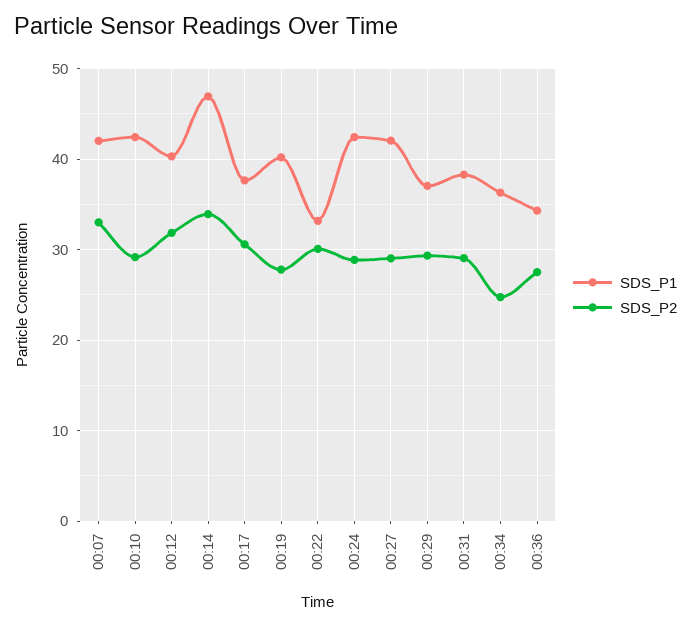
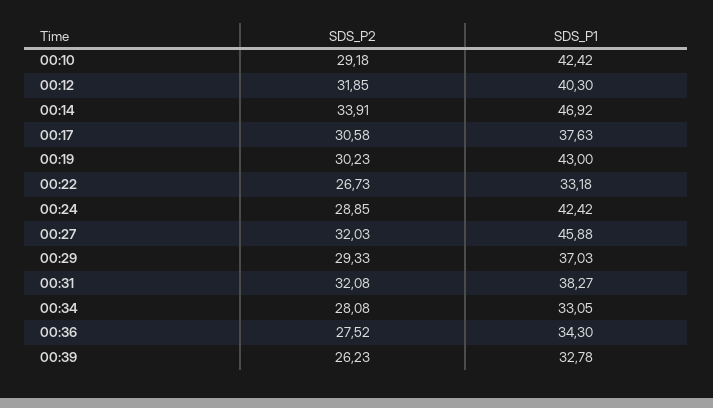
SDS_P1, 00:07: 42 -> none
SDS_P2, 00:07: 33 -> none
SDS_P1, 00:19: 40 -> 43
SDS_P2, 00:19: 28 -> 30.23
SDS_P2, 00:22: 30 -> 26.73
SDS_P1, 00:27: 42 -> 45.88
SDS_P2, 00:27: 29 -> 32.03
SDS_P2, 00:31: 29 -> 32.08
SDS_P1, 00:34: 36 -> 33.05
SDS_P2, 00:34: 25 -> 28.08
SDS_P2, 00:39: none -> 26.23
SDS_P1, 00:39: none -> 32.78

